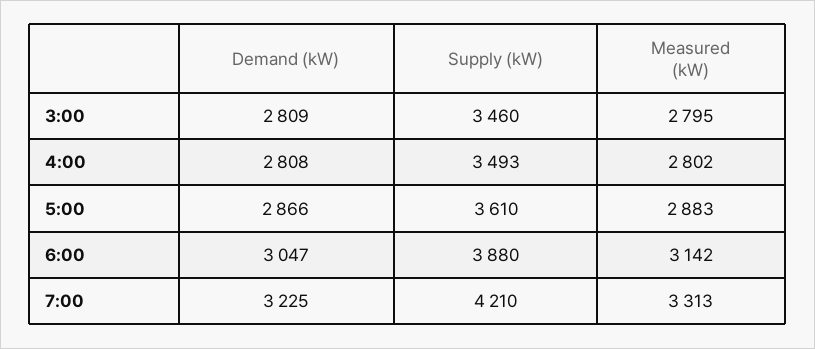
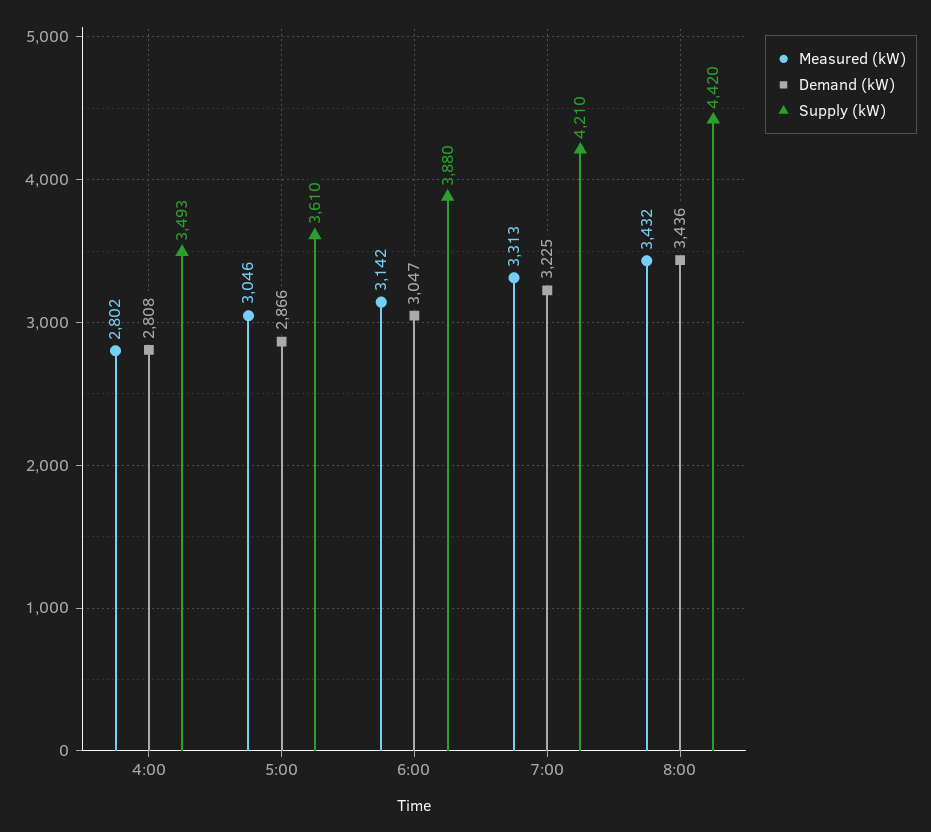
Demand (kW), 3:00: 2809 -> none
Supply (kW), 3:00: 3460 -> none
Measured (kW), 3:00: 2795 -> none
Measured (kW), 5:00: 2883 -> 3046
Measured (kW), 8:00: none -> 3432
Demand (kW), 8:00: none -> 3436
Supply (kW), 8:00: none -> 4420

